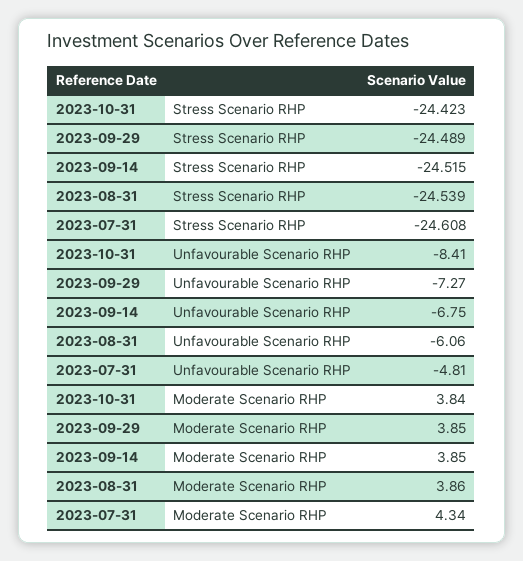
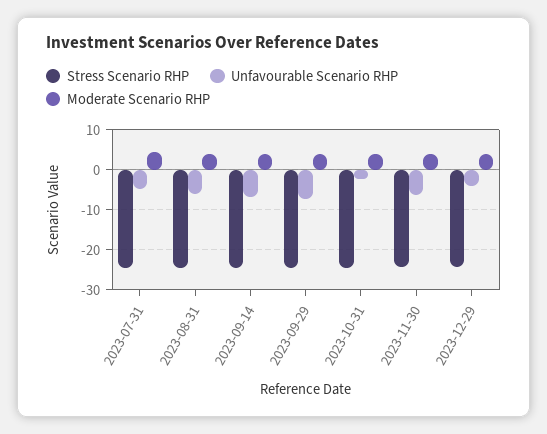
Unfavourable Scenario RHP, 2023-10-31: -8.41 -> -2
Stress Scenario RHP, 2023-11-30: none -> -24
Unfavourable Scenario RHP, 2023-11-30: none -> -6
Moderate Scenario RHP, 2023-11-30: none -> 4
Stress Scenario RHP, 2023-12-29: none -> -24
Unfavourable Scenario RHP, 2023-12-29: none -> -4
Moderate Scenario RHP, 2023-12-29: none -> 4

